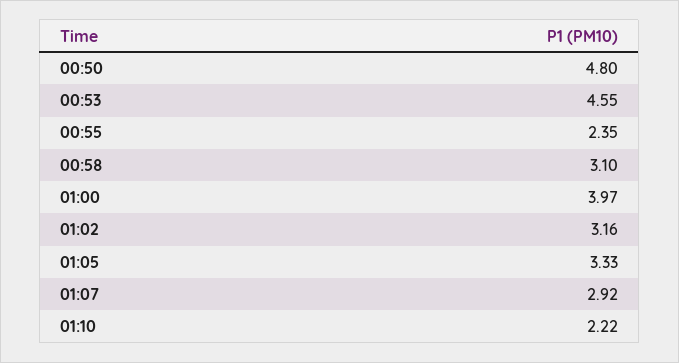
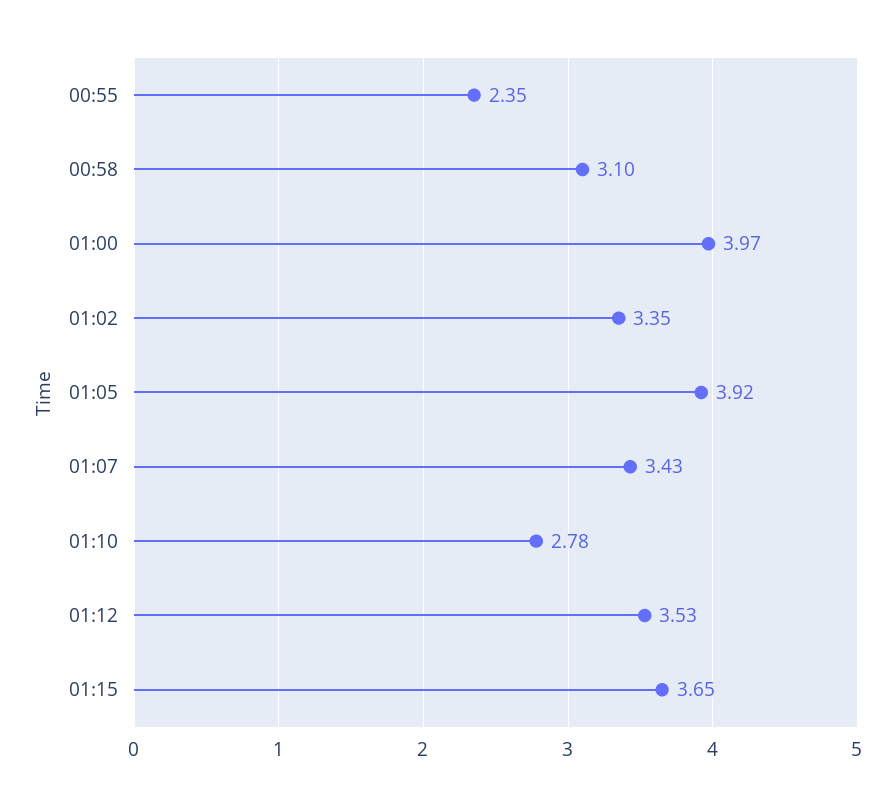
00:50: 4.8 -> none
00:53: 4.55 -> none
01:02: 3.16 -> 3.35
01:05: 3.33 -> 3.92
01:07: 2.92 -> 3.43
01:10: 2.22 -> 2.78
01:12: none -> 3.53
01:15: none -> 3.65

